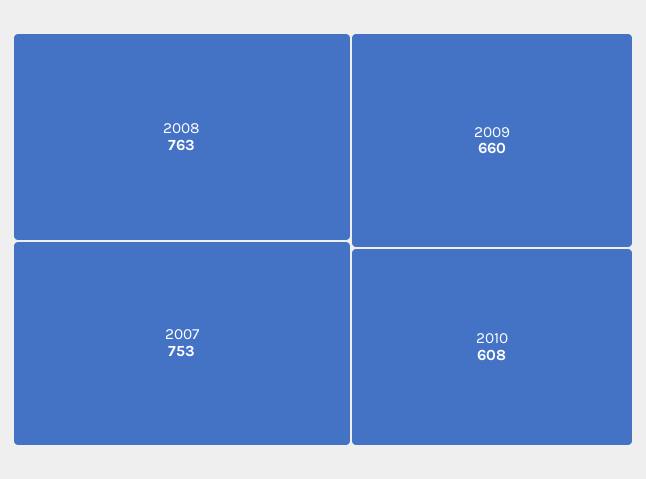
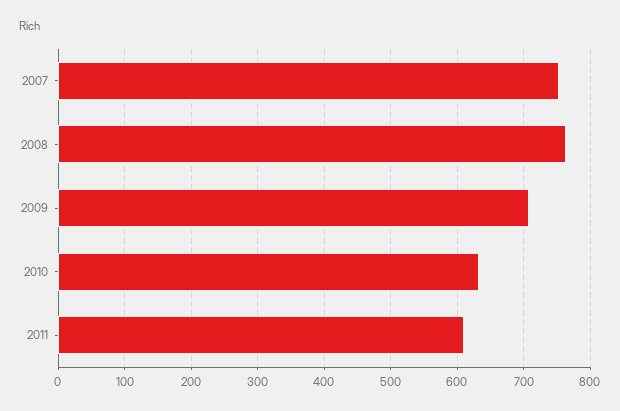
2009: 660 -> 710
2010: 608 -> 630
2011: none -> 610

